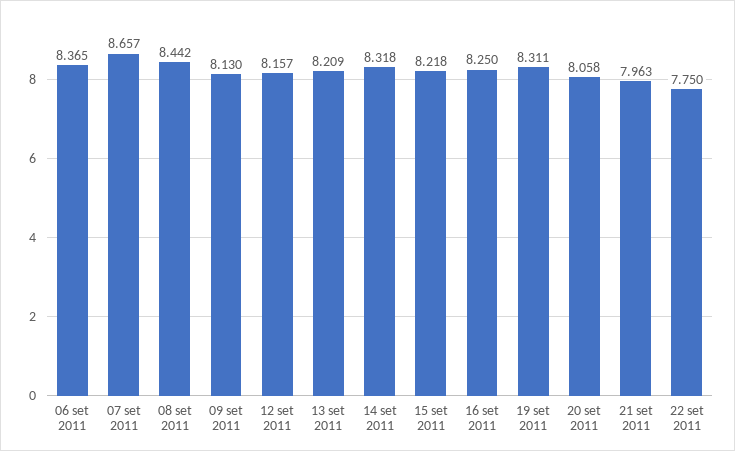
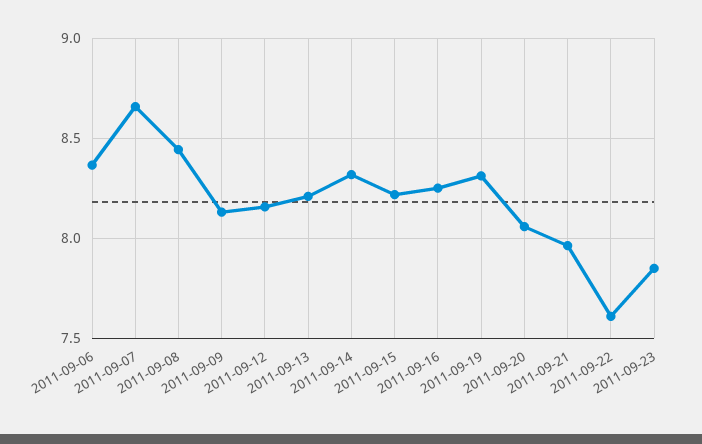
22 set 2011: 7.75 -> 7.6
2011-09-23: none -> 7.85

